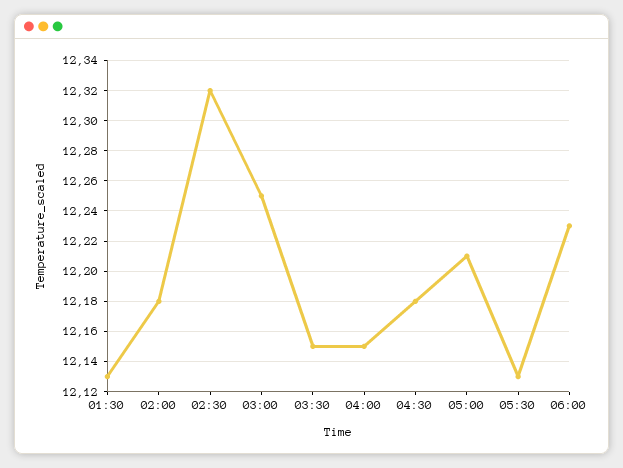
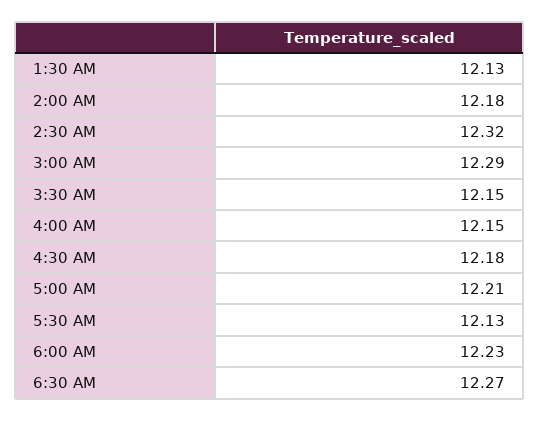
03:00: 12.25 -> 12.29
6:30 AM: none -> 12.27

